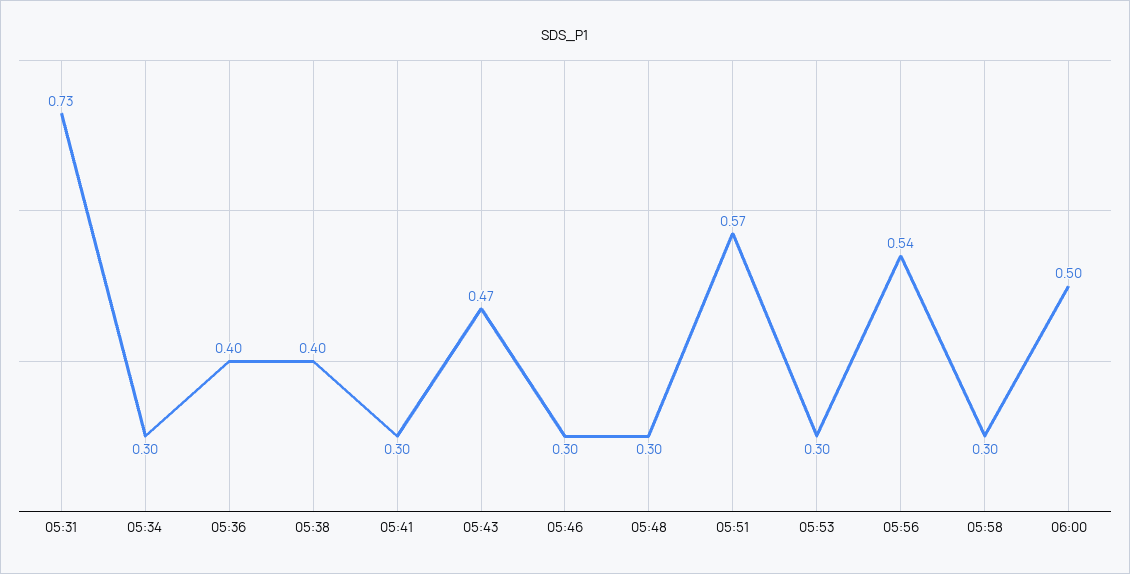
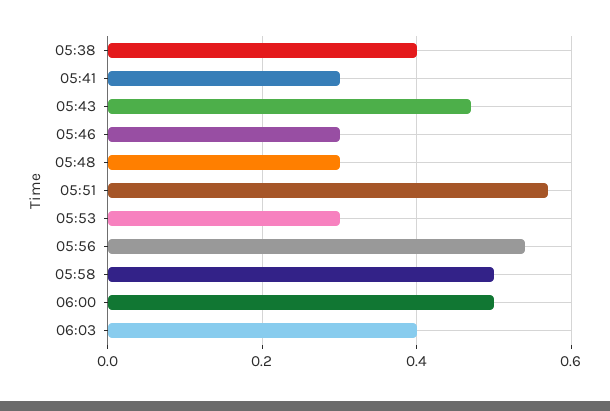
05:31: 0.73 -> none
05:34: 0.3 -> none
05:36: 0.4 -> none
05:58: 0.3 -> 0.5
06:03: none -> 0.4

